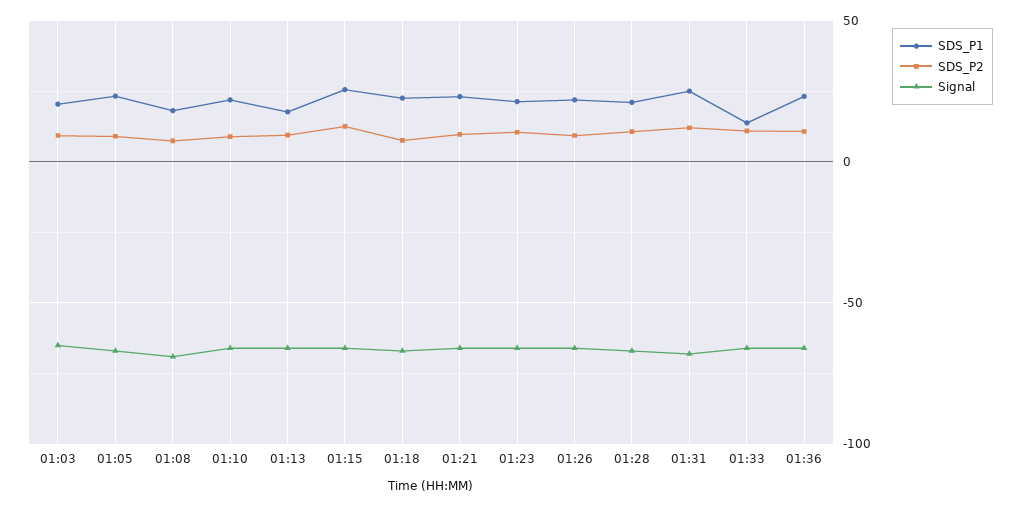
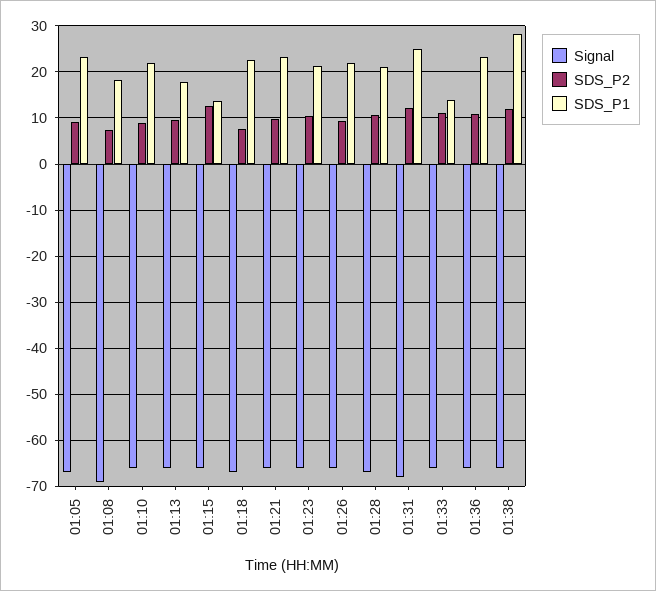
SDS_P1, 01:03: 20 -> none
SDS_P2, 01:03: 10 -> none
Signal, 01:03: -65 -> none
SDS_P1, 01:15: 25 -> 14
Signal, 01:38: none -> -66
SDS_P2, 01:38: none -> 12
SDS_P1, 01:38: none -> 28

